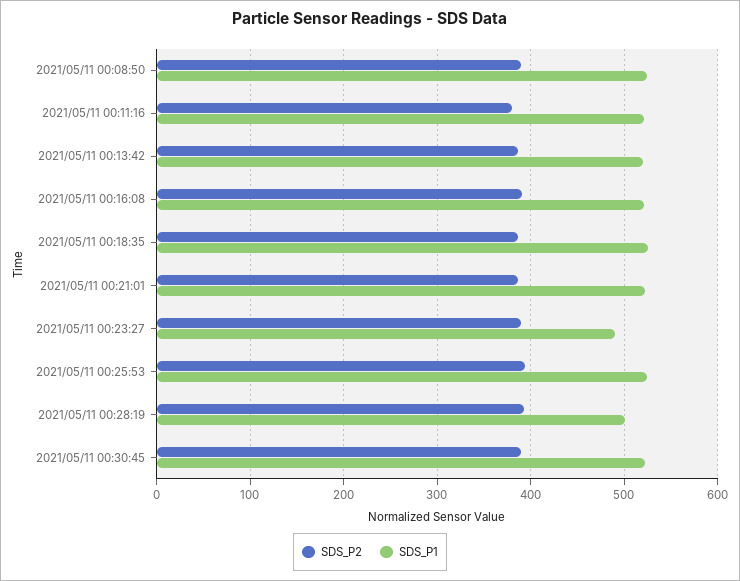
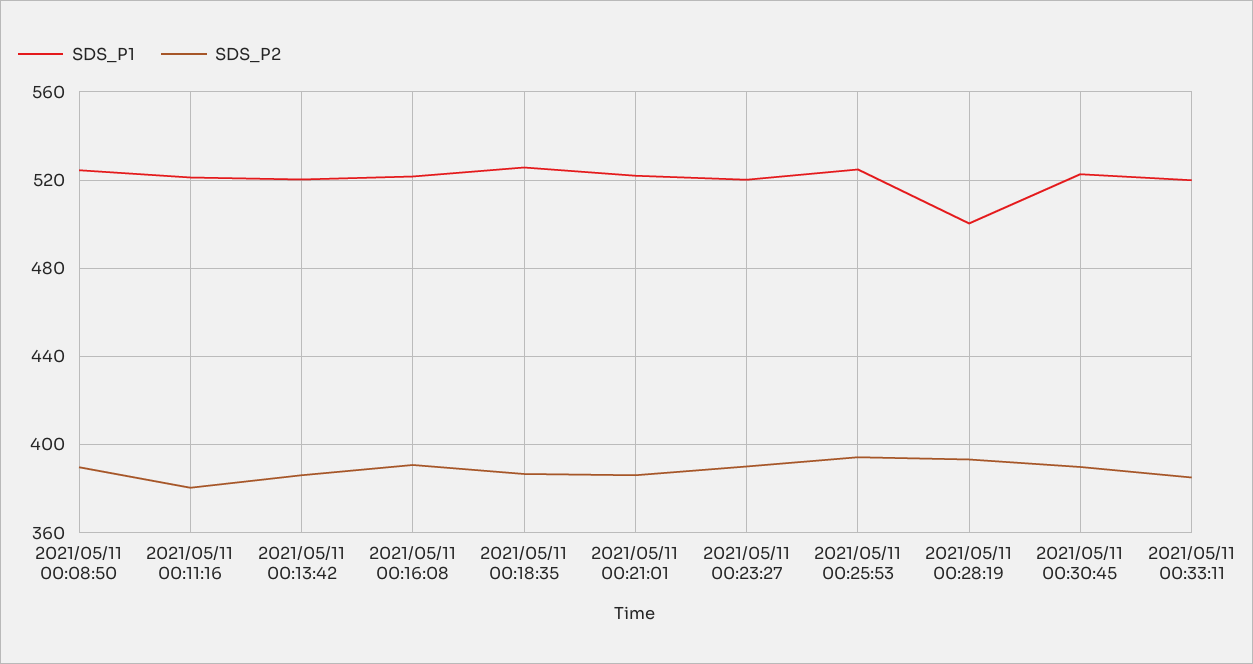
SDS_P1, 2021/05/11 00:23:27: 490 -> 520
SDS_P1, 2021/05/11 00:33:11: none -> 520
SDS_P2, 2021/05/11 00:33:11: none -> 385

